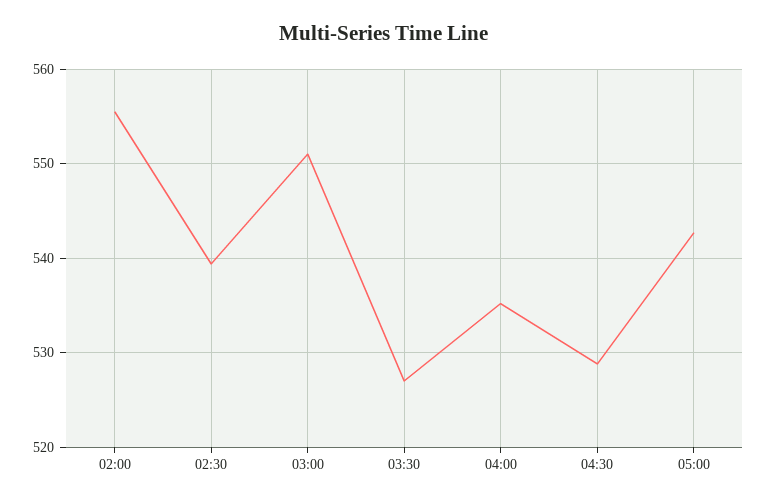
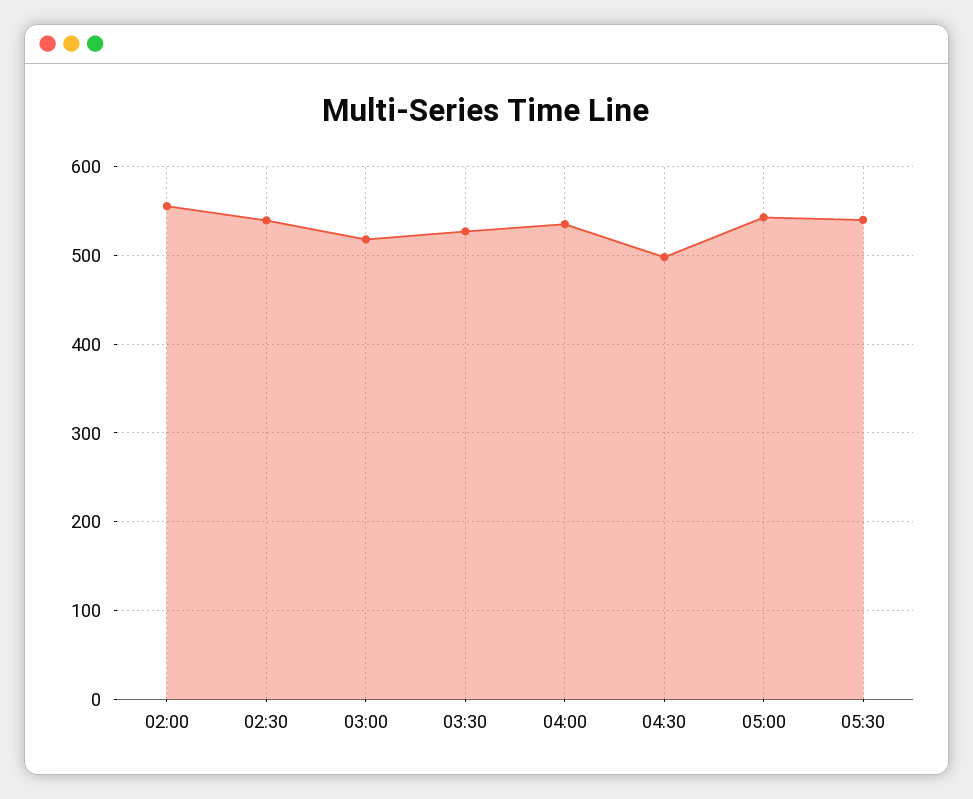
03:00: 551 -> 520
04:30: 529 -> 500
05:30: none -> 540

